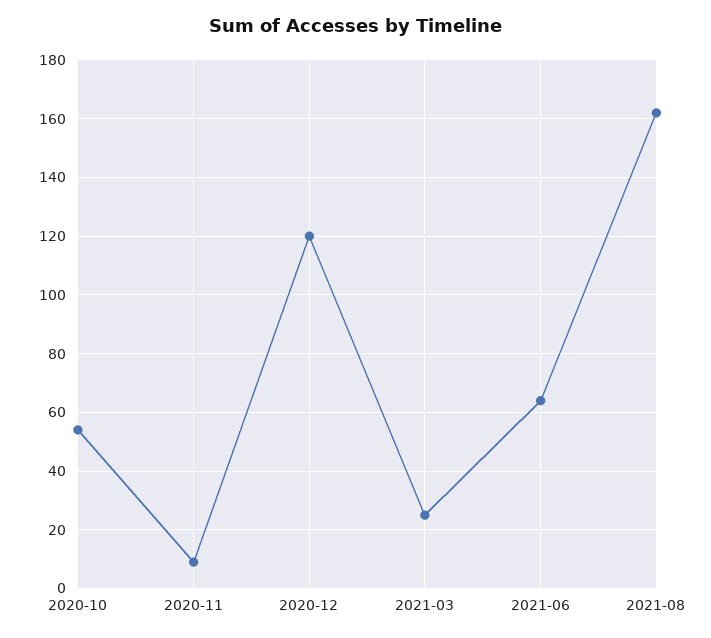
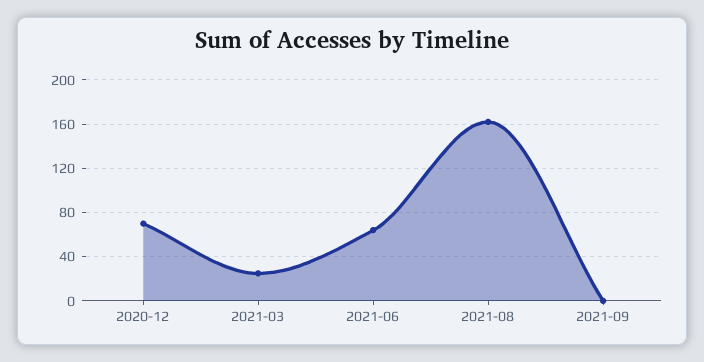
2020-10: 55 -> none
2020-11: 10 -> none
2020-12: 120 -> 70
2021-09: none -> 0

